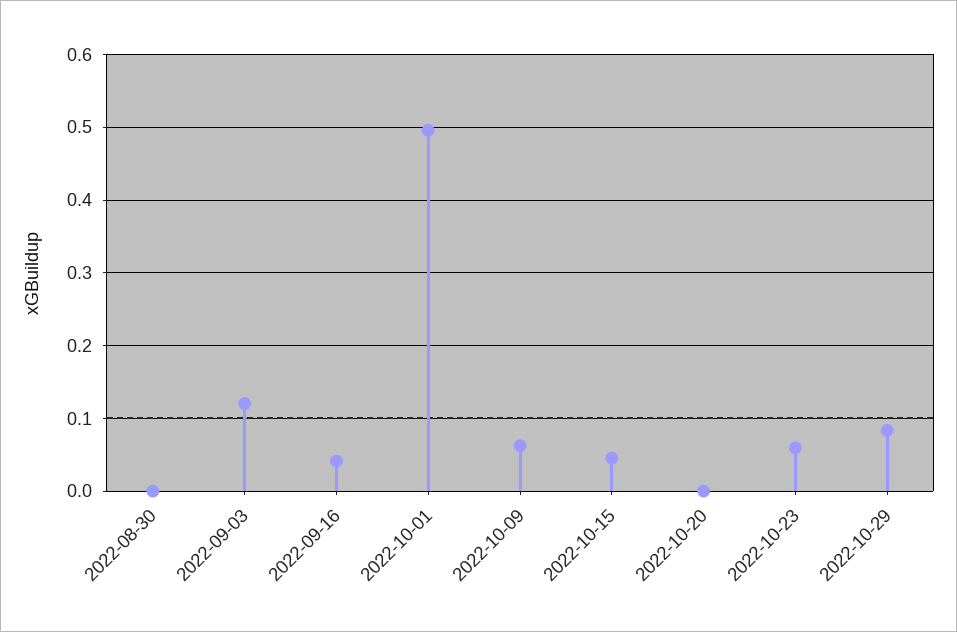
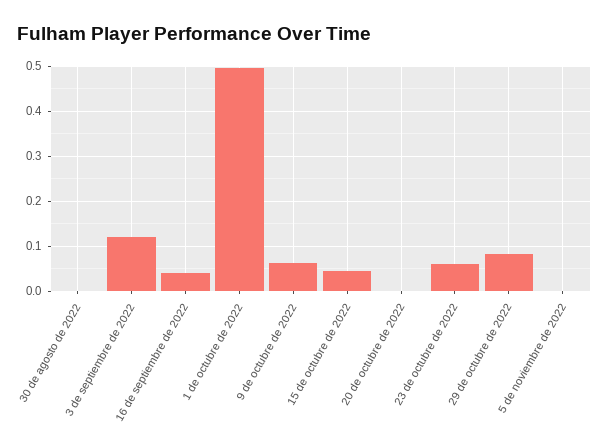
5 de noviembre de 2022: none -> 0

